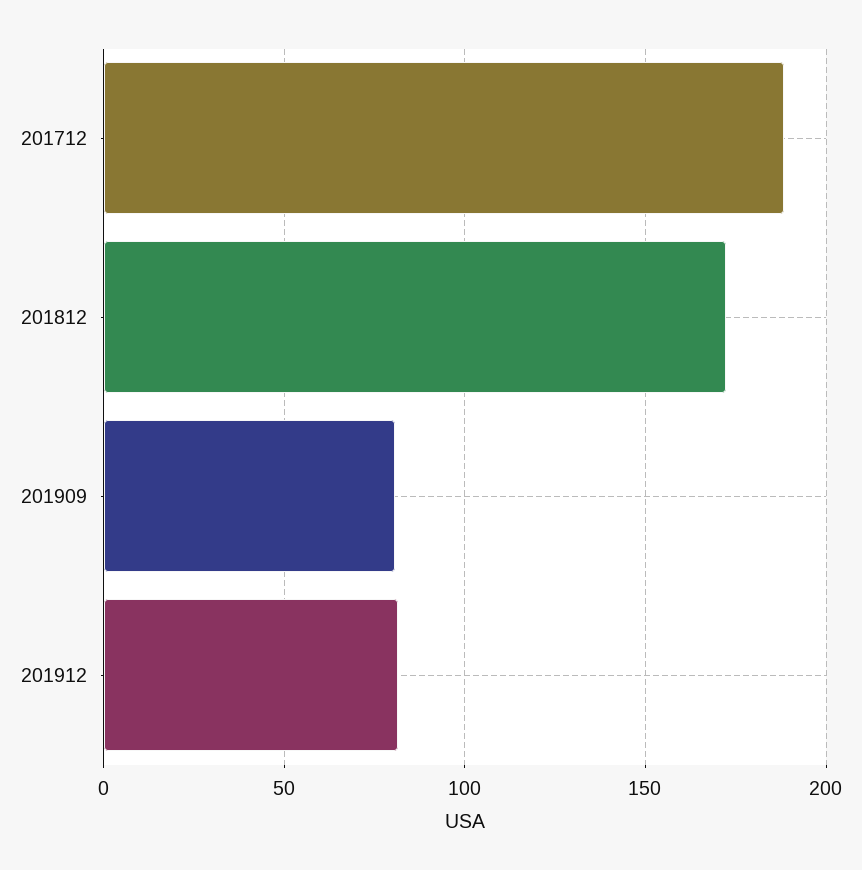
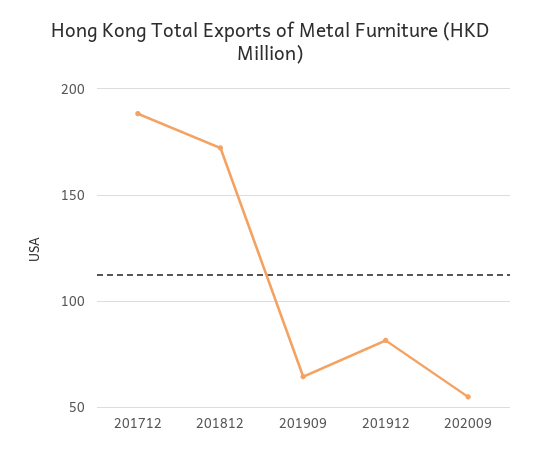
201909: 80 -> 65
202009: none -> 55

